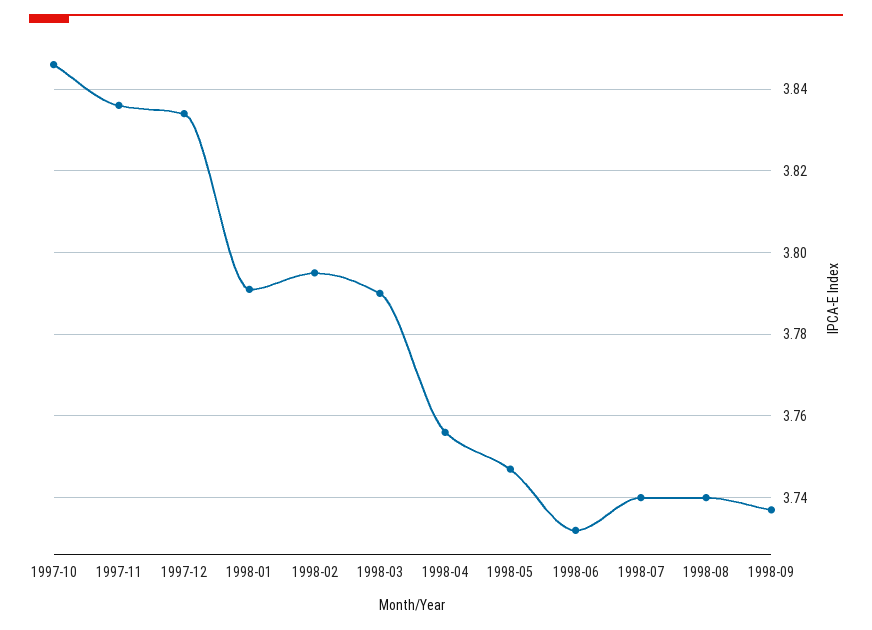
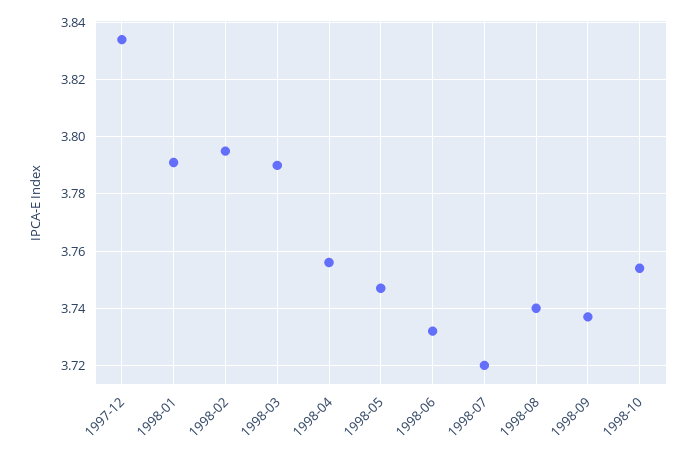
1997-10: 3.845 -> none
1997-11: 3.835 -> none
1998-07: 3.74 -> 3.72
1998-10: none -> 3.755

